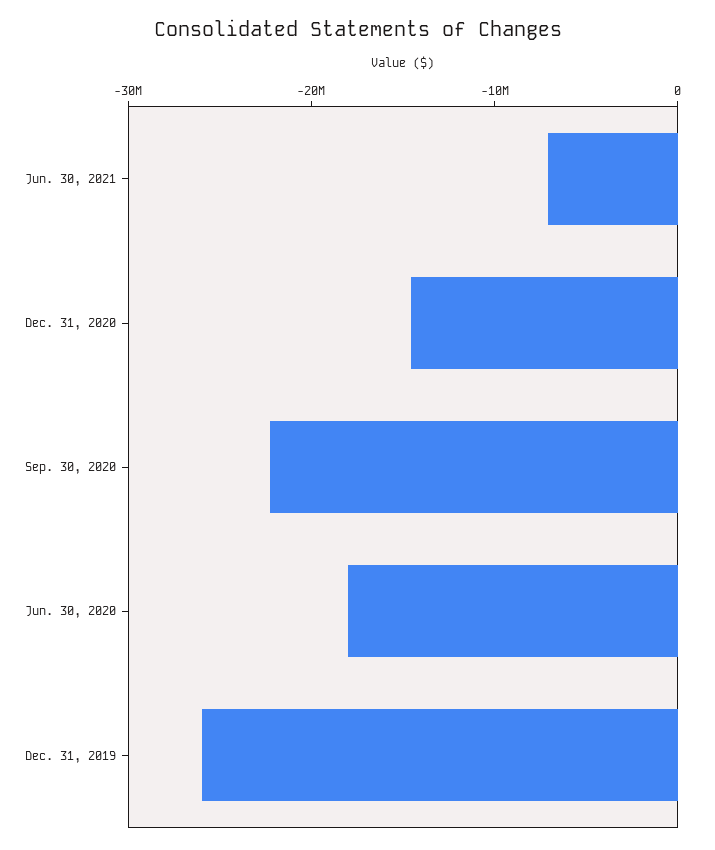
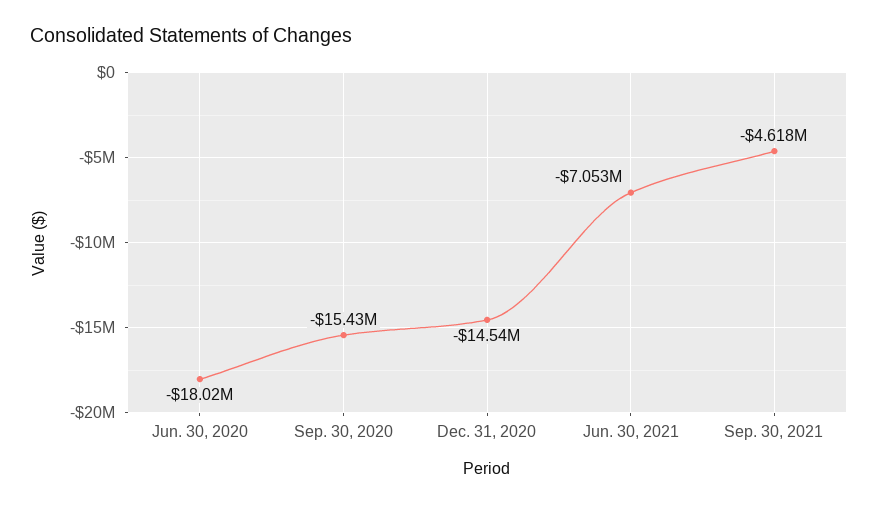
Sep. 30, 2020: -22000000 -> -15430000
Dec. 31, 2019: -26000000 -> none
Sep. 30, 2021: none -> -4618000

